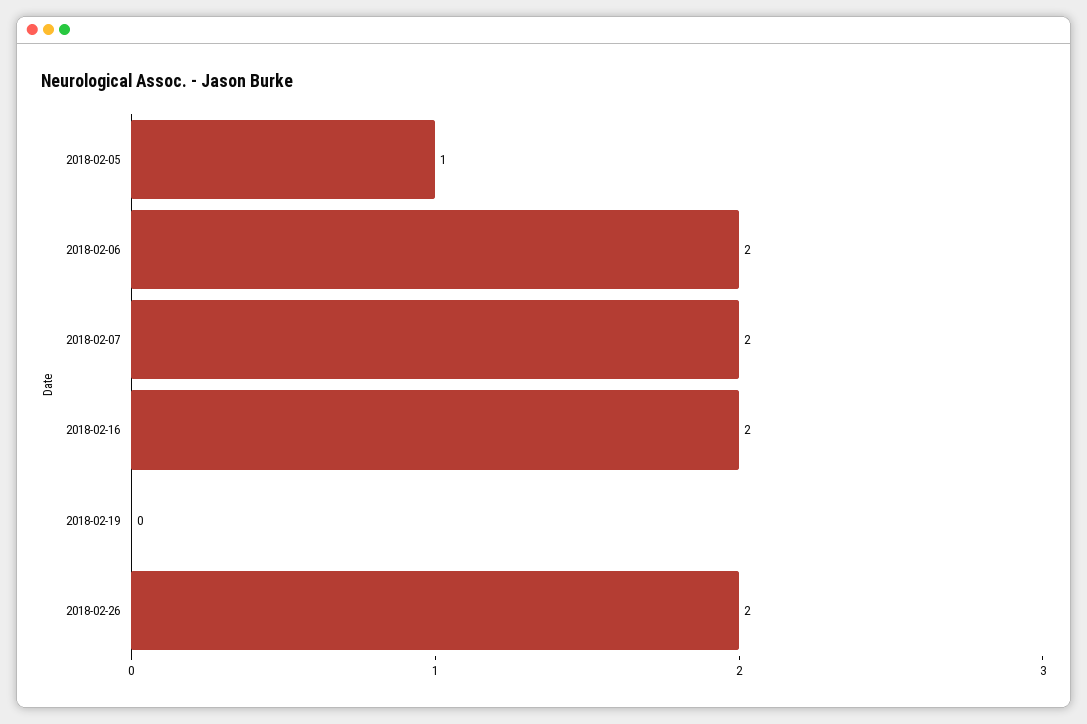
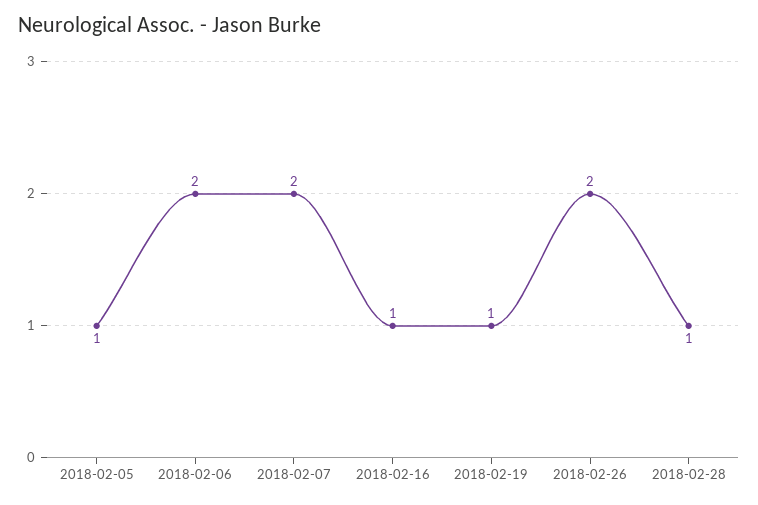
2018-02-16: 2 -> 1
2018-02-19: 0 -> 1
2018-02-28: none -> 1

